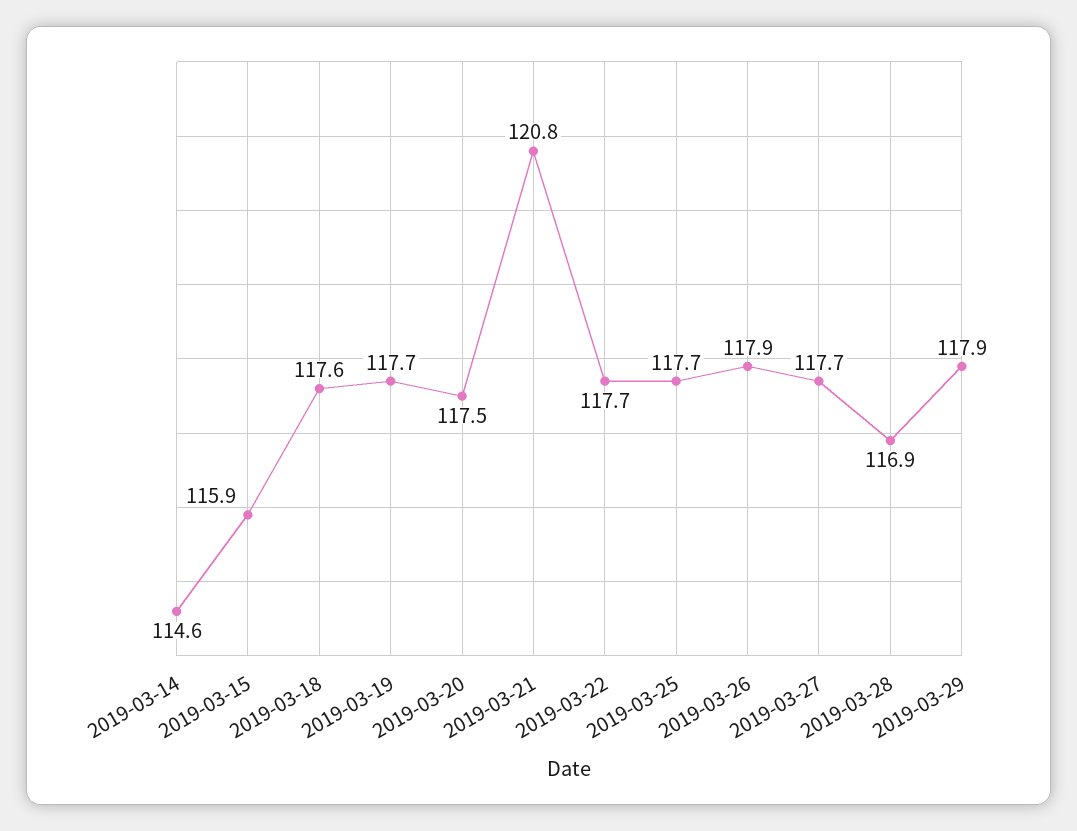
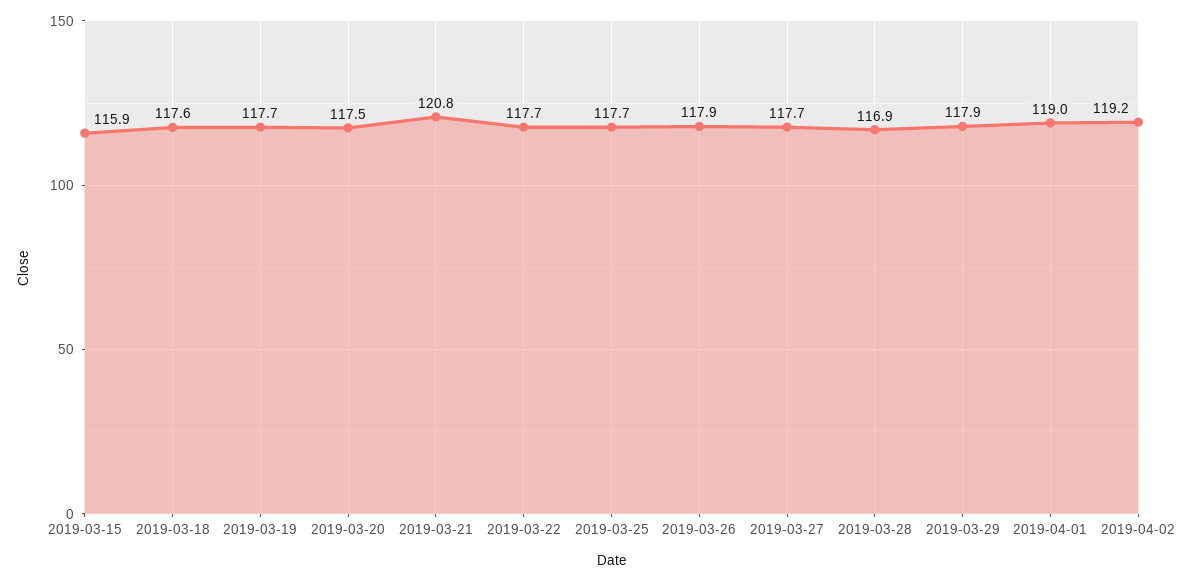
2019-03-14: 114.6 -> none
2019-04-01: none -> 119
2019-04-02: none -> 119.2

